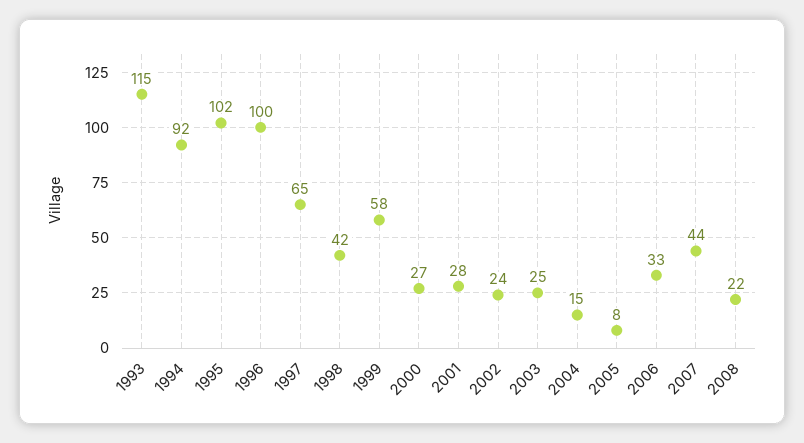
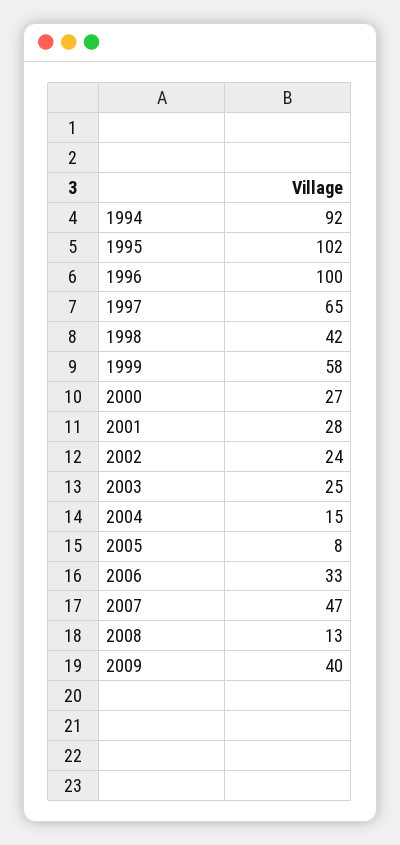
1993: 115 -> none
2007: 44 -> 47
2008: 22 -> 13
2009: none -> 40

